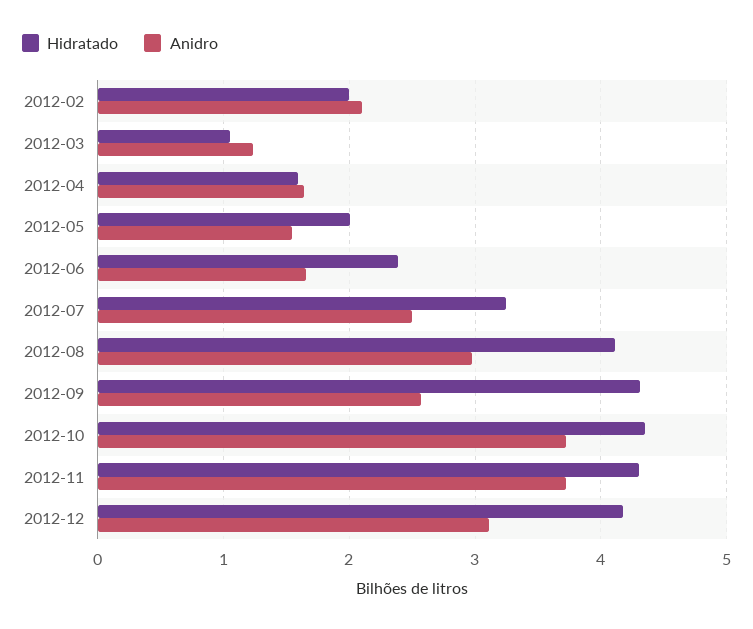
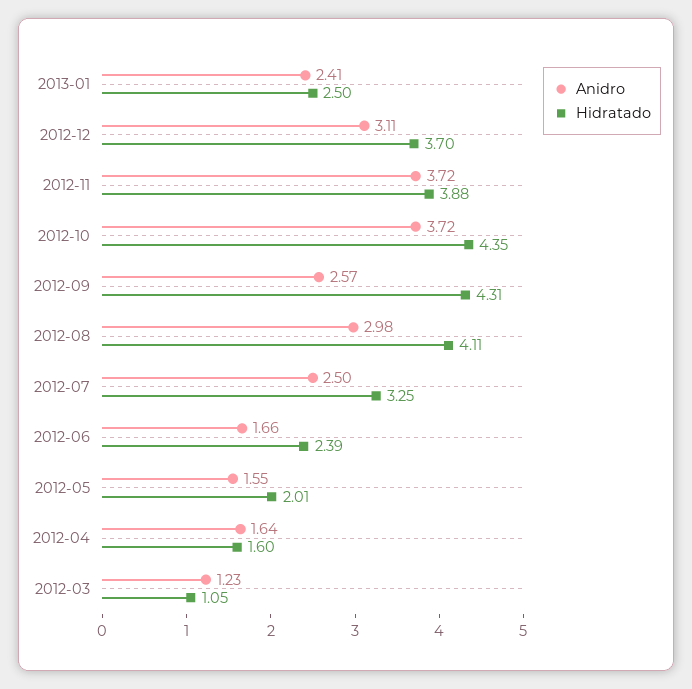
Hidratado, 2012-02: 2 -> none
Anidro, 2012-02: 2.1 -> none
Hidratado, 2012-11: 4.3 -> 3.88
Hidratado, 2012-12: 4.2 -> 3.7
Anidro, 2013-01: none -> 2.41
Hidratado, 2013-01: none -> 2.5

